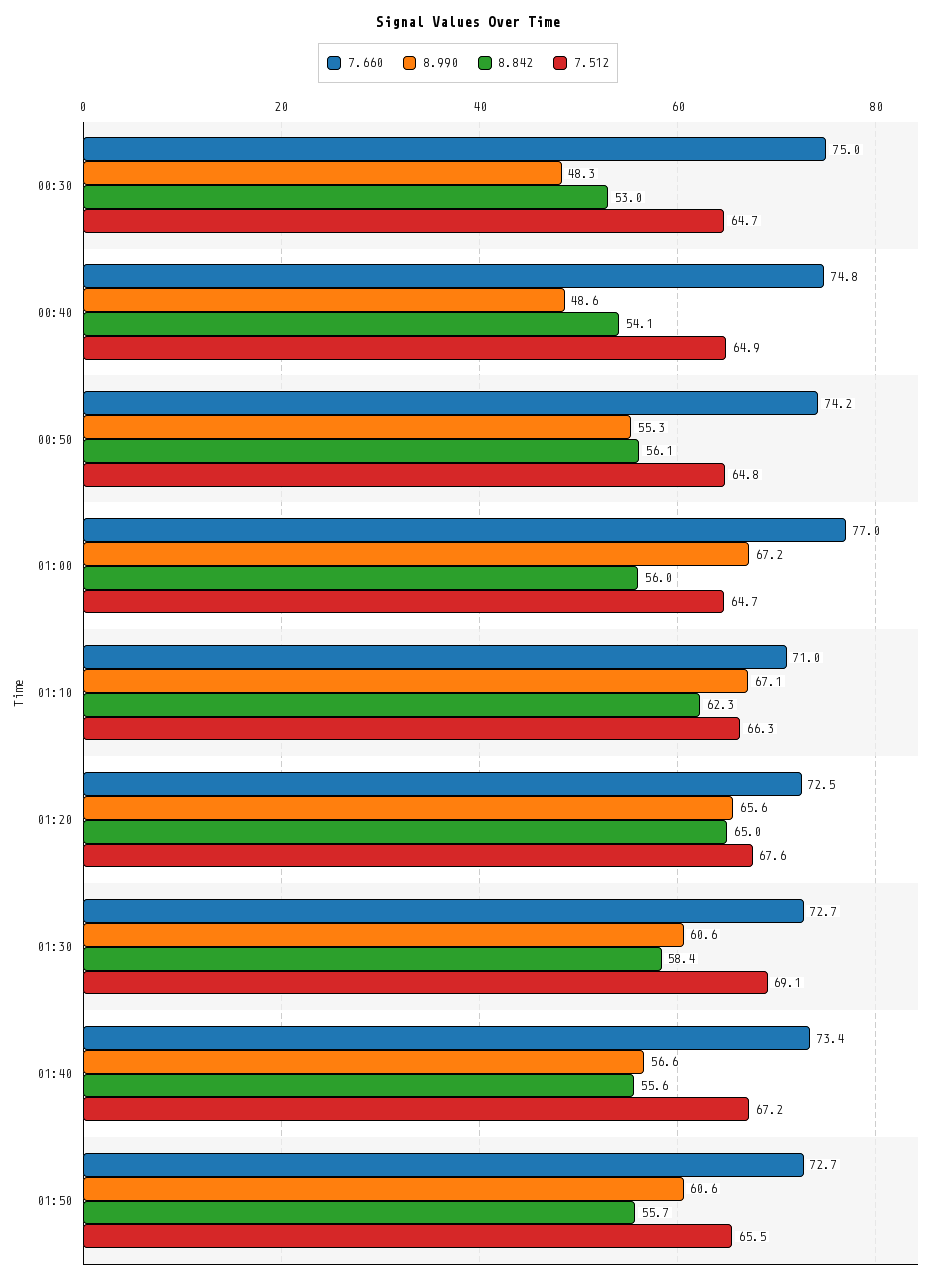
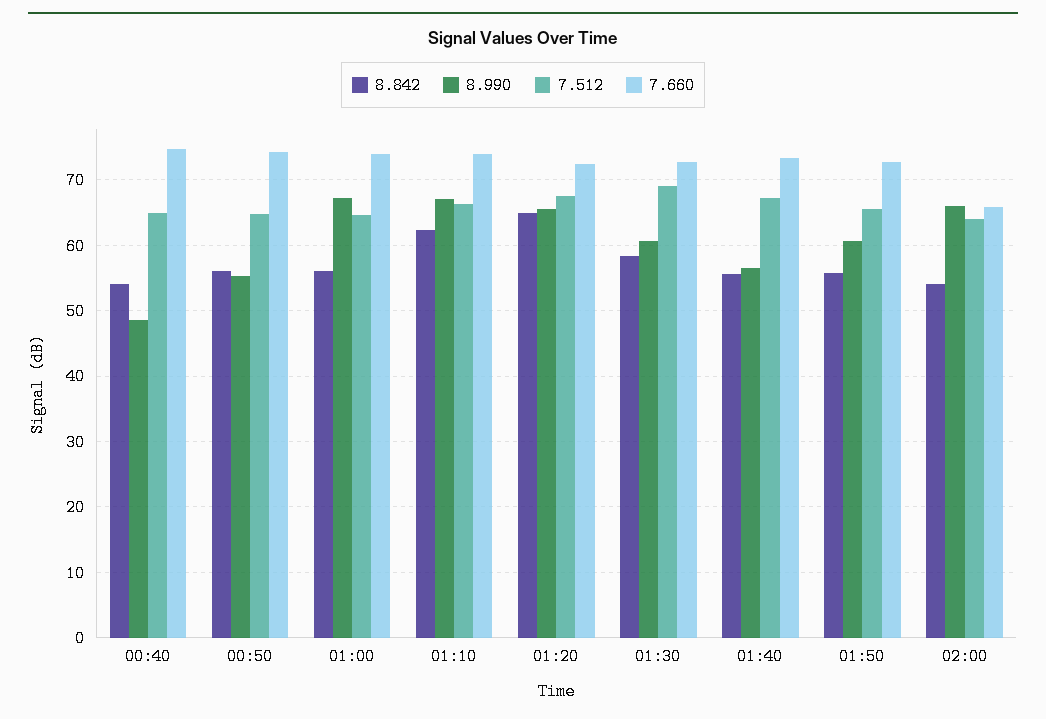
7.660, 00:30: 75 -> none
8.990, 00:30: 48.3 -> none
8.842, 00:30: 53 -> none
7.512, 00:30: 64.7 -> none
7.660, 01:00: 77 -> 74
7.660, 01:10: 71 -> 74
8.842, 02:00: none -> 54
8.990, 02:00: none -> 66
7.512, 02:00: none -> 64
7.660, 02:00: none -> 66

